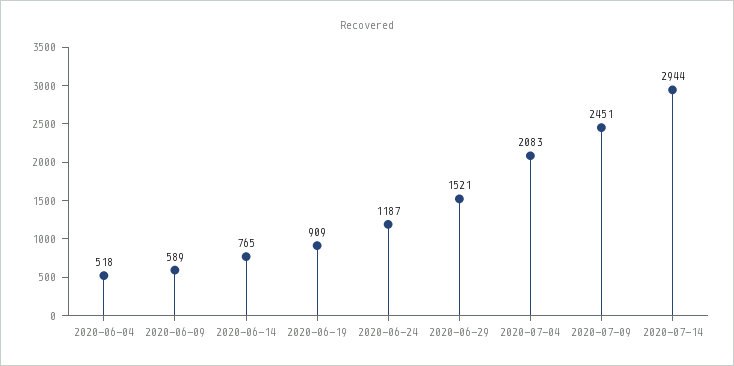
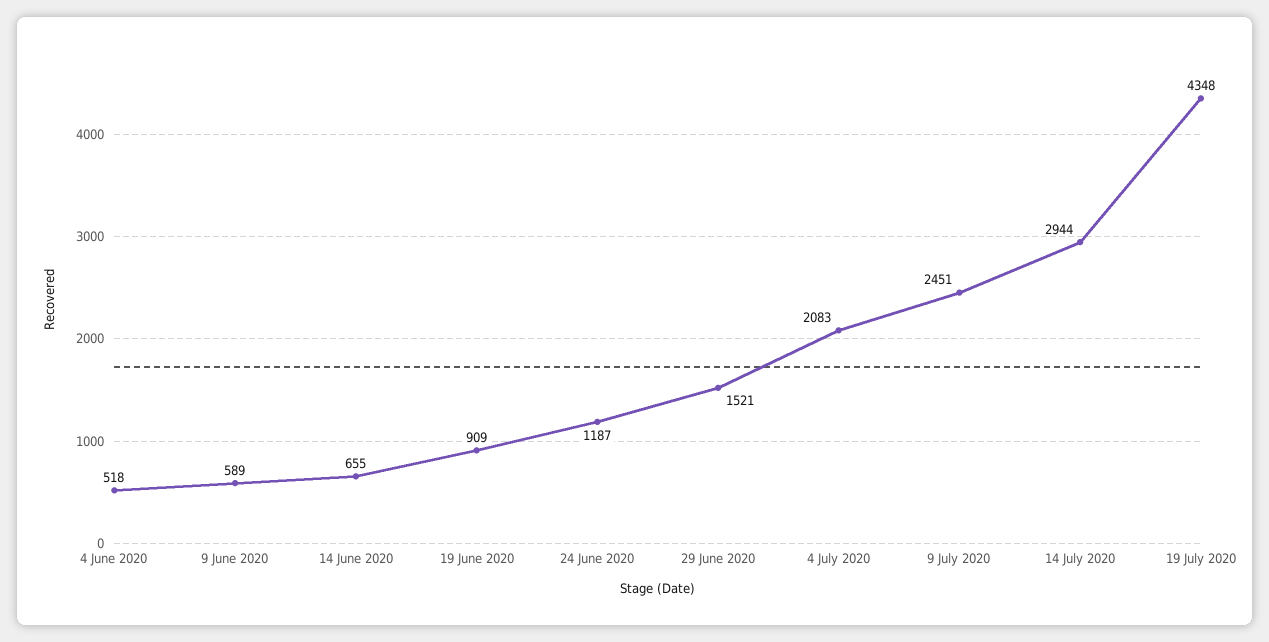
2020-06-14: 765 -> 655
19 July 2020: none -> 4348

